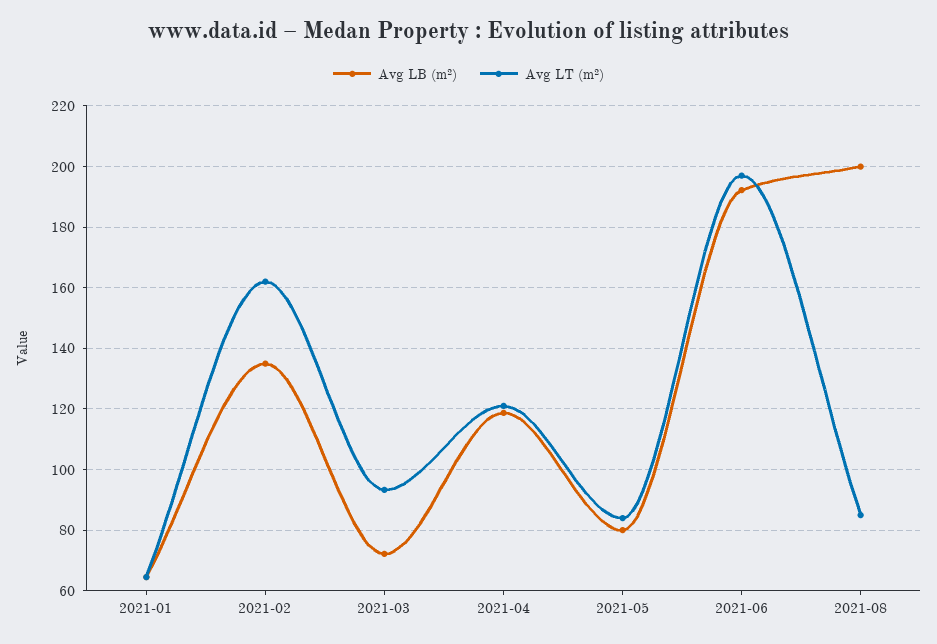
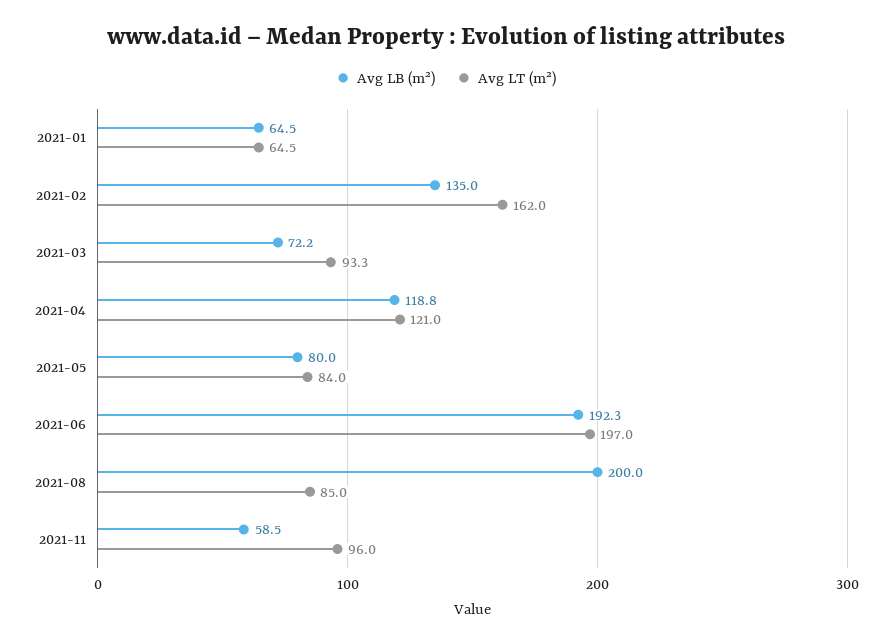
Avg LB (m²), 2021-11: none -> 58.5
Avg LT (m²), 2021-11: none -> 96

